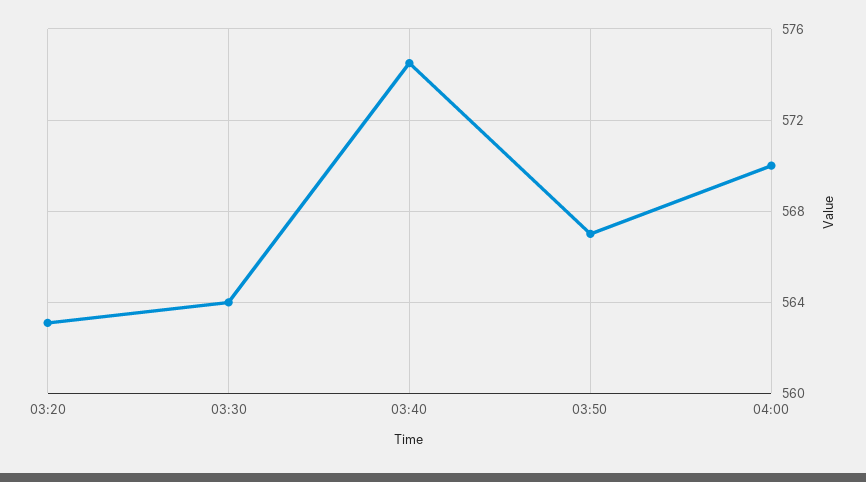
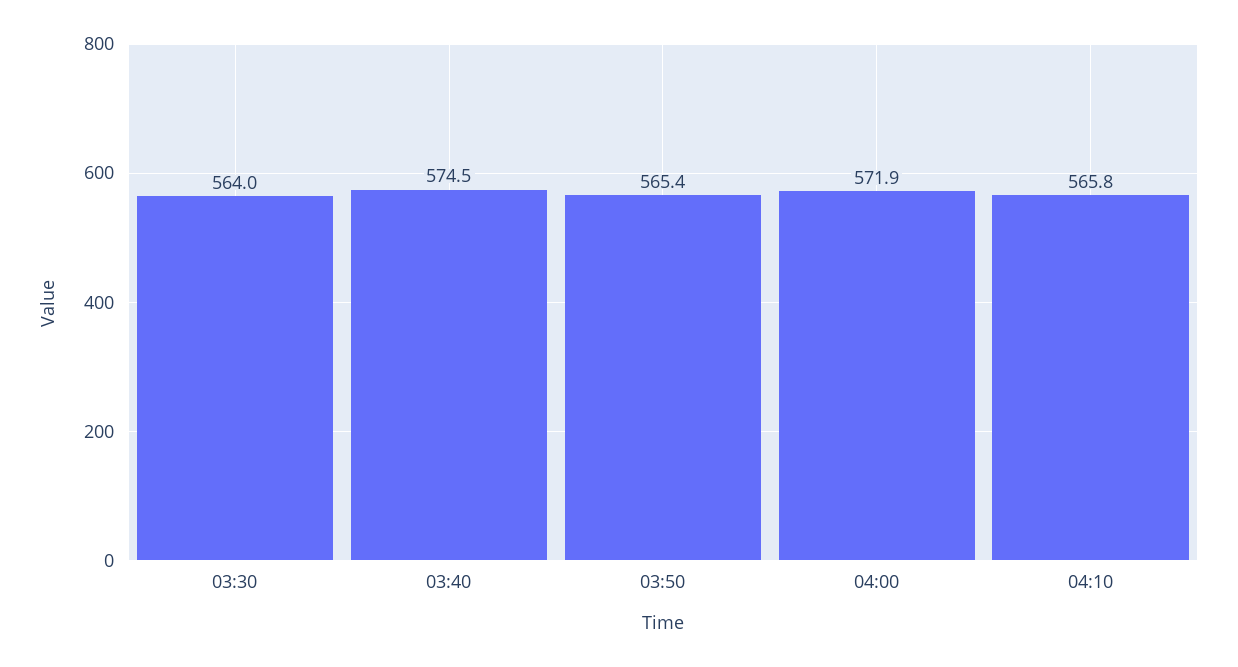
03:20: 563 -> none
03:50: 567 -> 565.4
04:00: 570 -> 571.9
04:10: none -> 565.8

